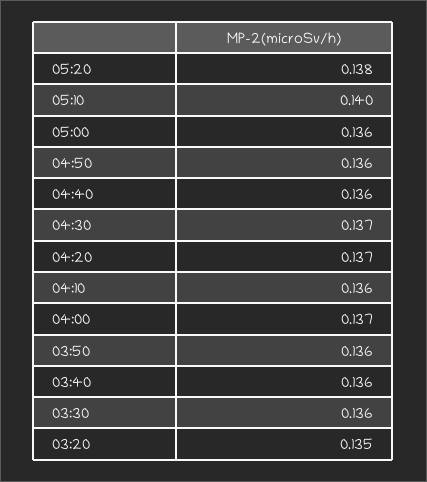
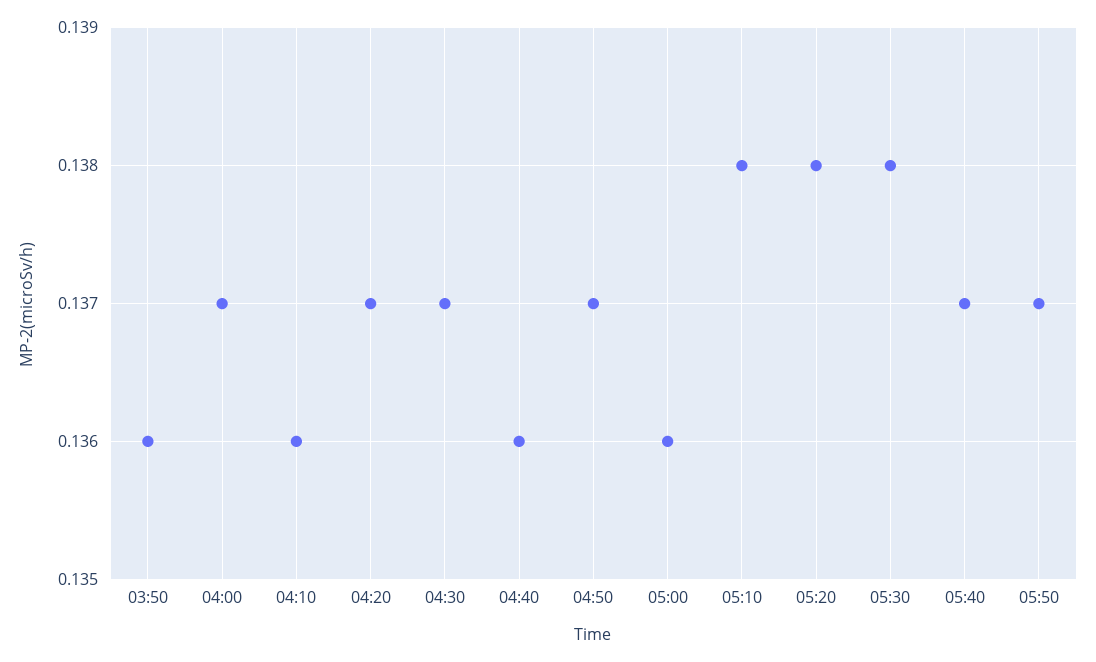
05:10: 0.14 -> 0.138
04:50: 0.136 -> 0.137
03:40: 0.136 -> none
03:30: 0.136 -> none
03:20: 0.135 -> none
05:30: none -> 0.138
05:40: none -> 0.137
05:50: none -> 0.137

